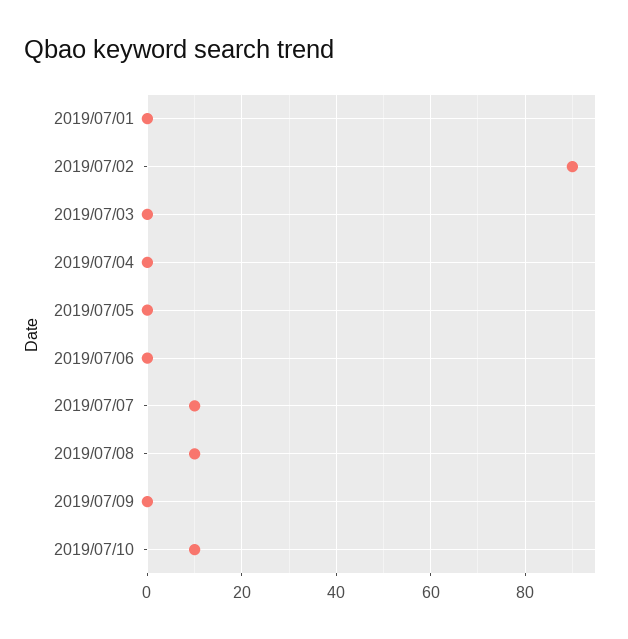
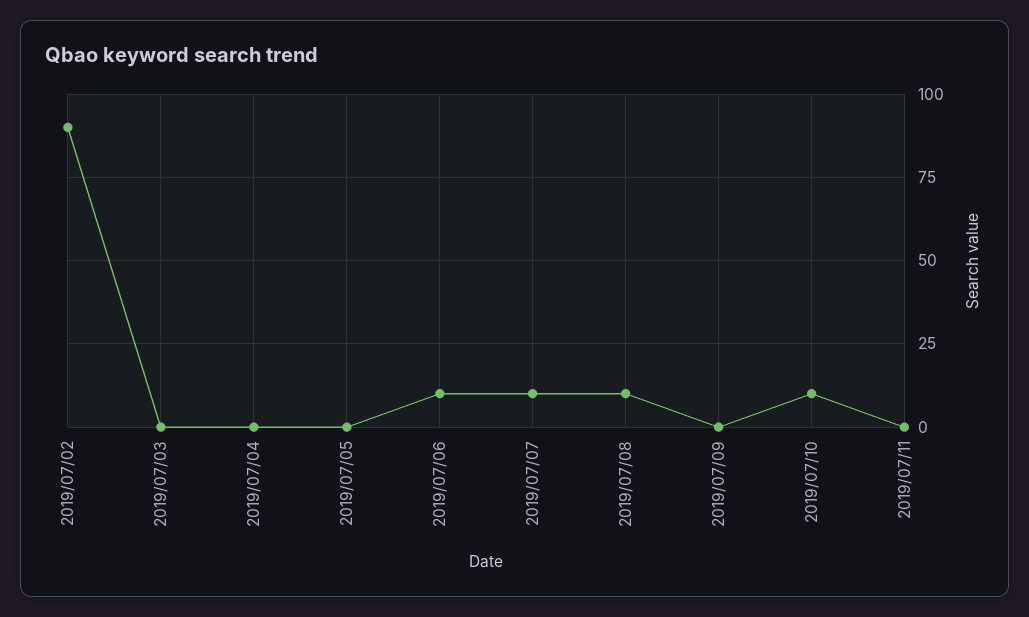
2019/07/01: 0 -> none
2019/07/06: 0 -> 10
2019/07/11: none -> 0

